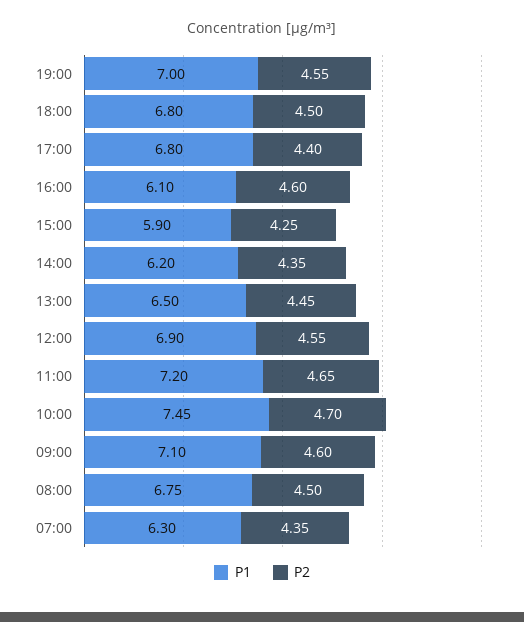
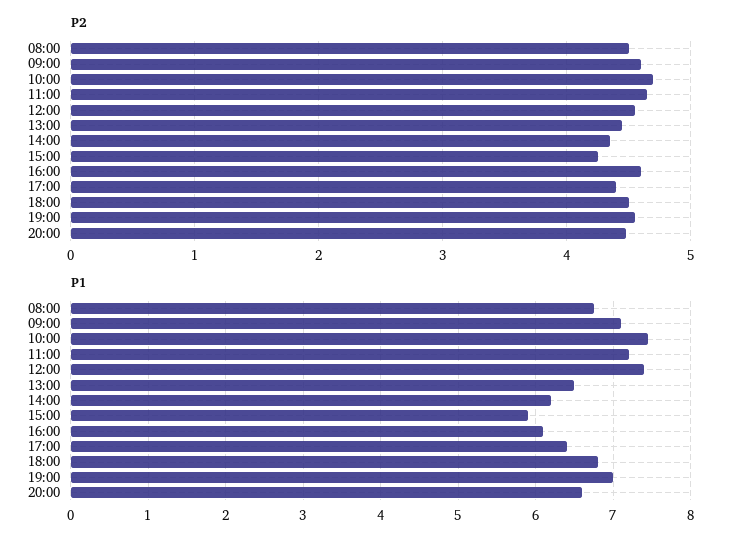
P1, 17:00: 6.8 -> 6.4
P1, 12:00: 6.9 -> 7.4
P1, 07:00: 6.3 -> none
P2, 07:00: 4.35 -> none
P2, 20:00: none -> 4.5
P1, 20:00: none -> 6.6

